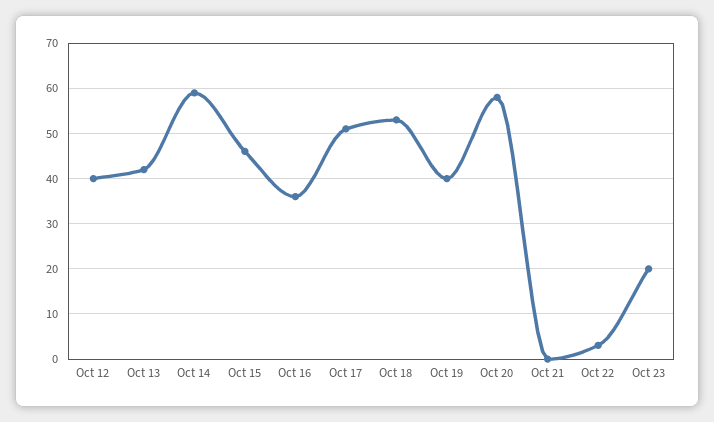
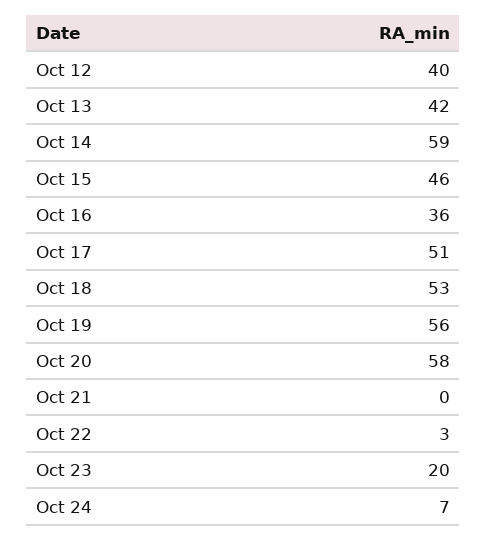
Oct 19: 40 -> 56
Oct 24: none -> 7

